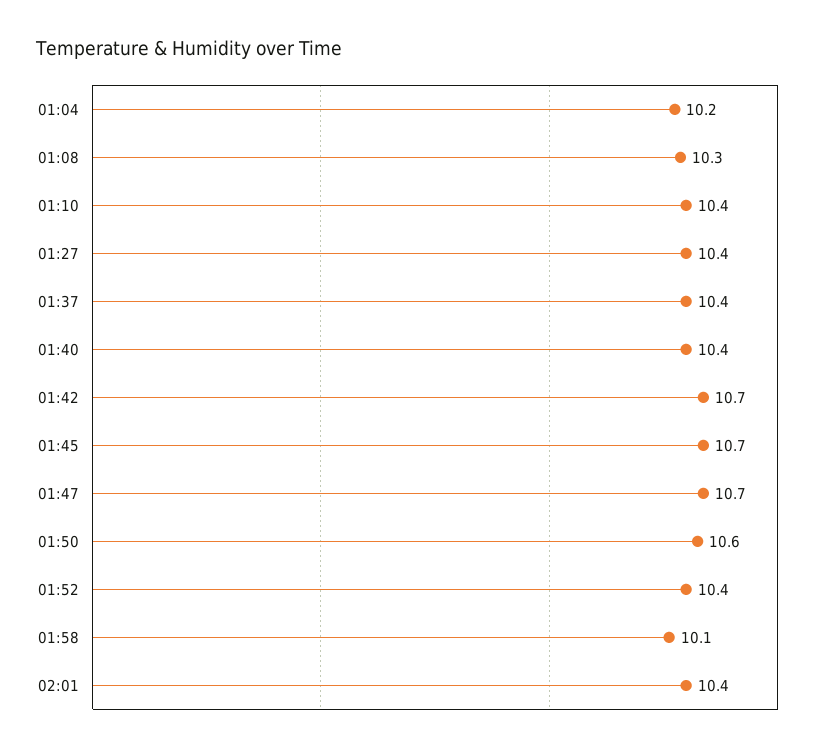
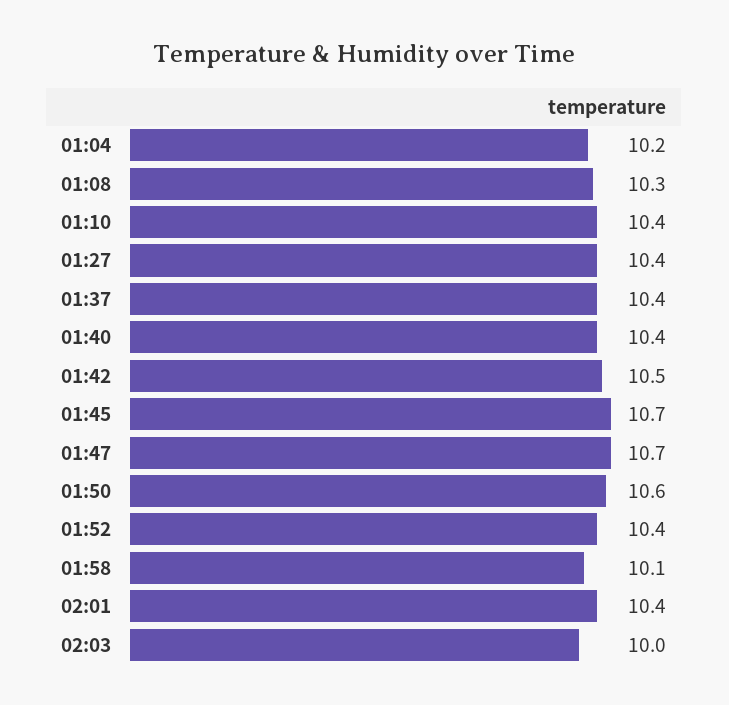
01:42: 10.7 -> 10.5
02:03: none -> 10

